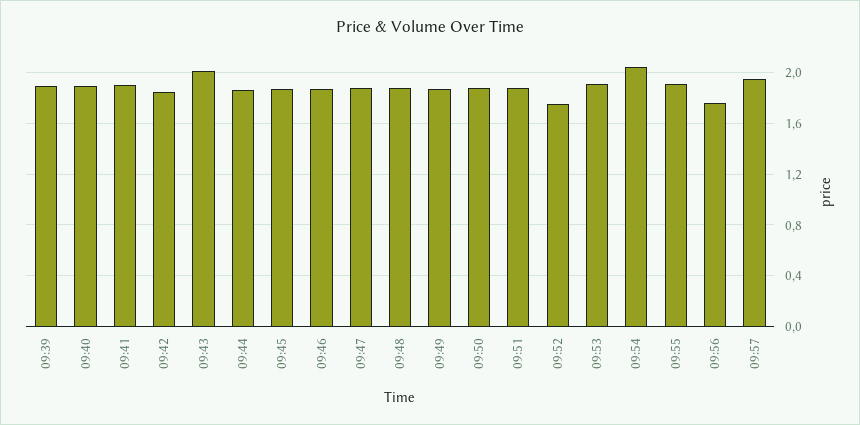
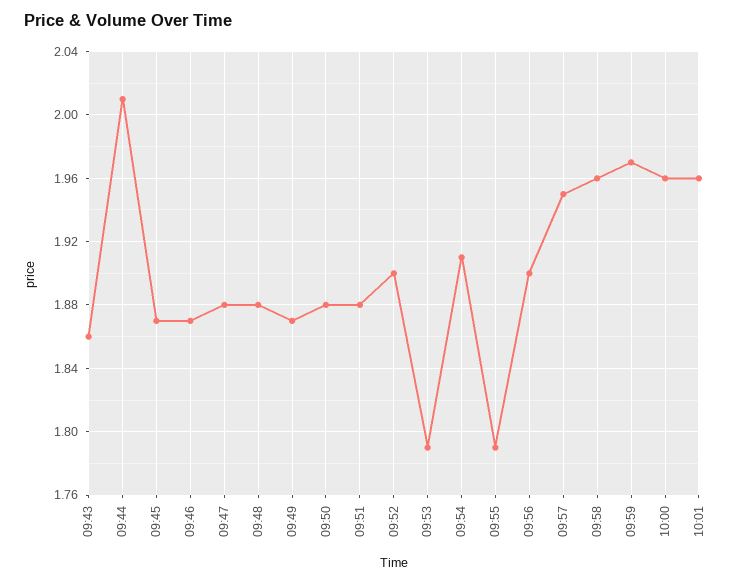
09:39: 1.9 -> none
09:40: 1.9 -> none
09:41: 1.9 -> none
09:42: 1.85 -> none
09:43: 2 -> 1.86
09:44: 1.85 -> 2.01
09:52: 1.75 -> 1.9
09:53: 1.9 -> 1.79
09:54: 2.05 -> 1.91
09:55: 1.9 -> 1.79
09:56: 1.75 -> 1.9
09:58: none -> 1.96
09:59: none -> 1.97
10:00: none -> 1.96
10:01: none -> 1.96

